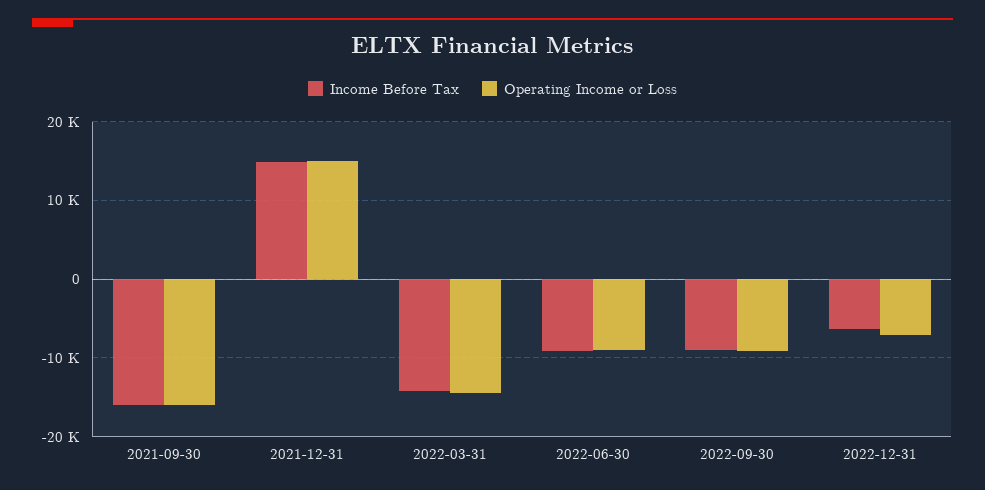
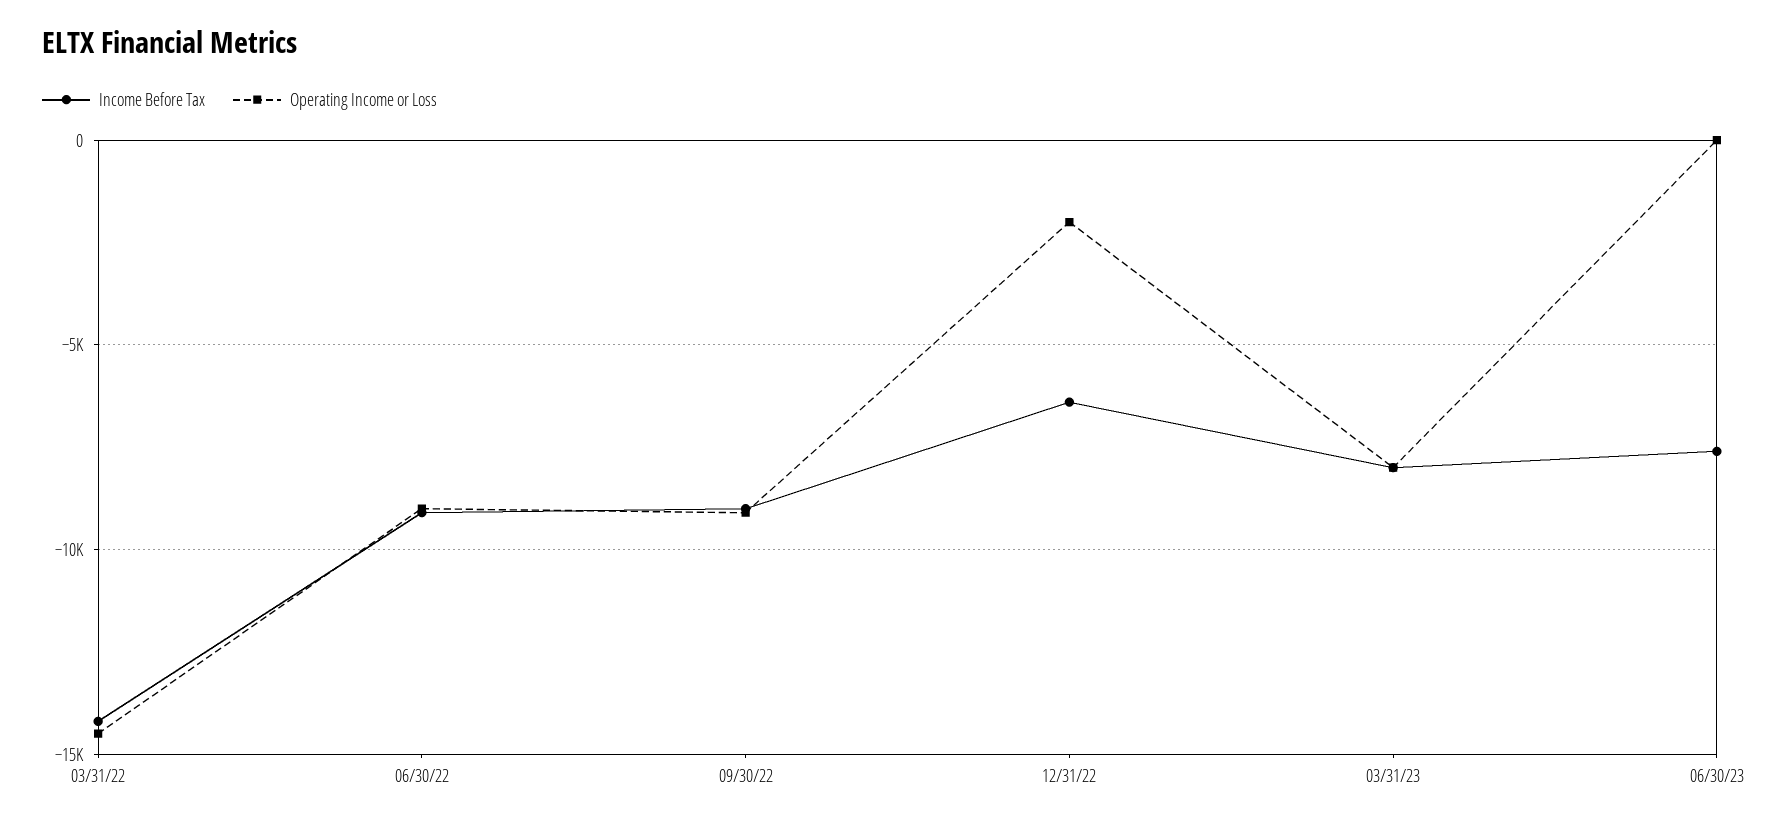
Income Before Tax, 2021-09-30: -16000 -> none
Operating Income or Loss, 2021-09-30: -16000 -> none
Income Before Tax, 2021-12-31: 15000 -> none
Operating Income or Loss, 2021-12-31: 15000 -> none
Operating Income or Loss, 2022-12-31: -7000 -> -2000
Income Before Tax, 03/31/23: none -> -8000
Operating Income or Loss, 03/31/23: none -> -8000
Income Before Tax, 06/30/23: none -> -7500
Operating Income or Loss, 06/30/23: none -> 0

